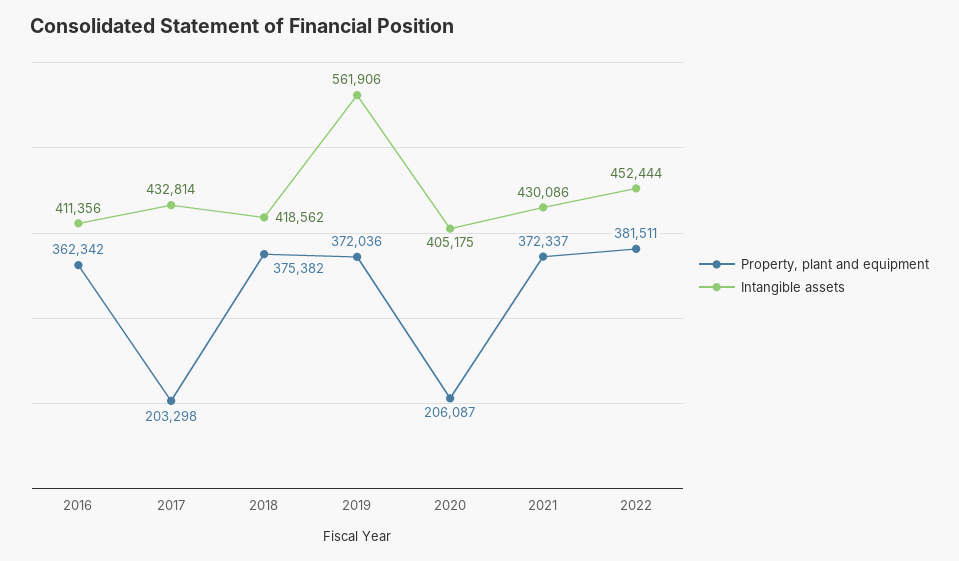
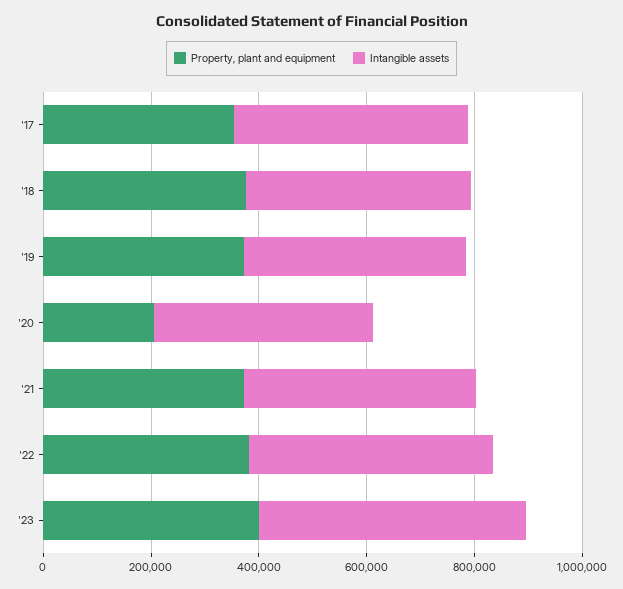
Property, plant and equipment, 2016: 362342 -> none
Intangible assets, 2016: 411356 -> none
Property, plant and equipment, 2017: 203298 -> 350000
Intangible assets, 2019: 561906 -> 400000
Property, plant and equipment, '23: none -> 400000
Intangible assets, '23: none -> 500000

